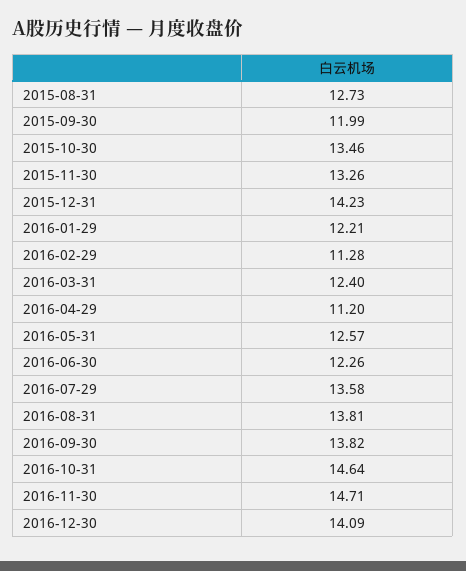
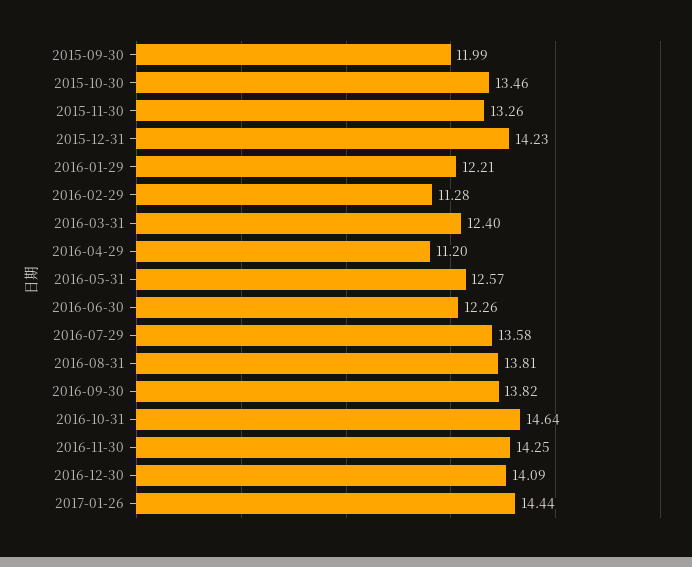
2015-08-31: 12.73 -> none
2016-11-30: 14.71 -> 14.25
2017-01-26: none -> 14.44

